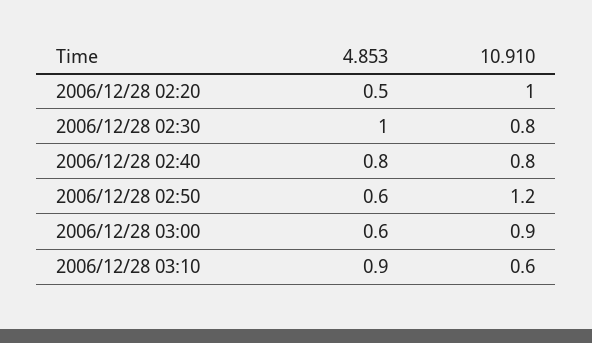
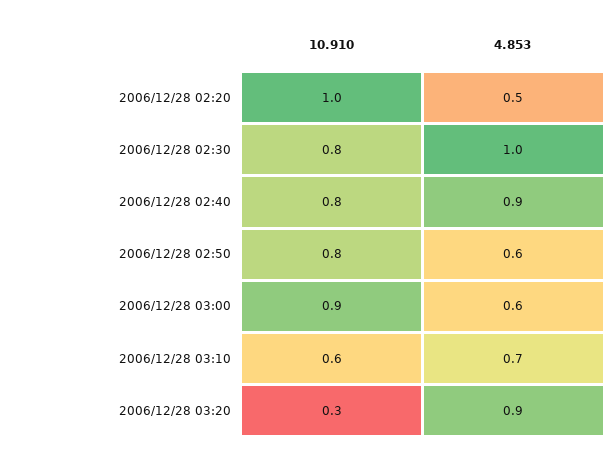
4.853, 2006/12/28 02:40: 0.8 -> 0.9
10.910, 2006/12/28 02:50: 1.2 -> 0.8
4.853, 2006/12/28 03:10: 0.9 -> 0.7
10.910, 2006/12/28 03:20: none -> 0.3
4.853, 2006/12/28 03:20: none -> 0.9

